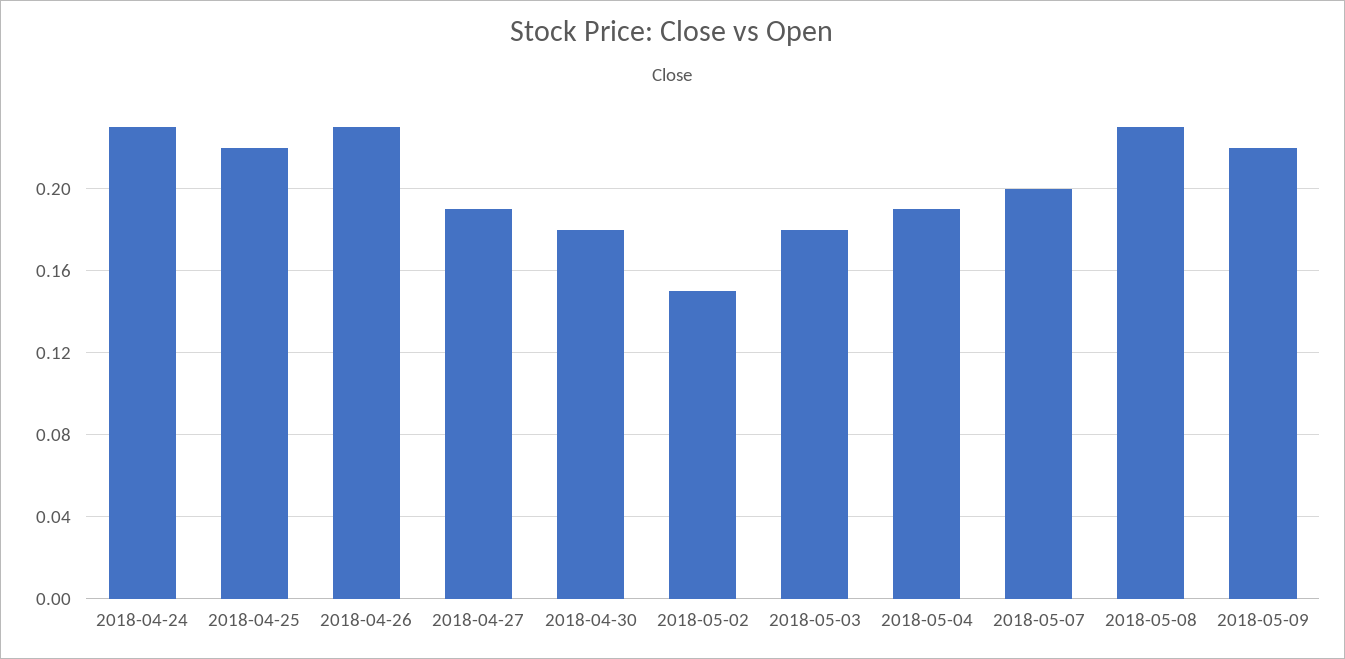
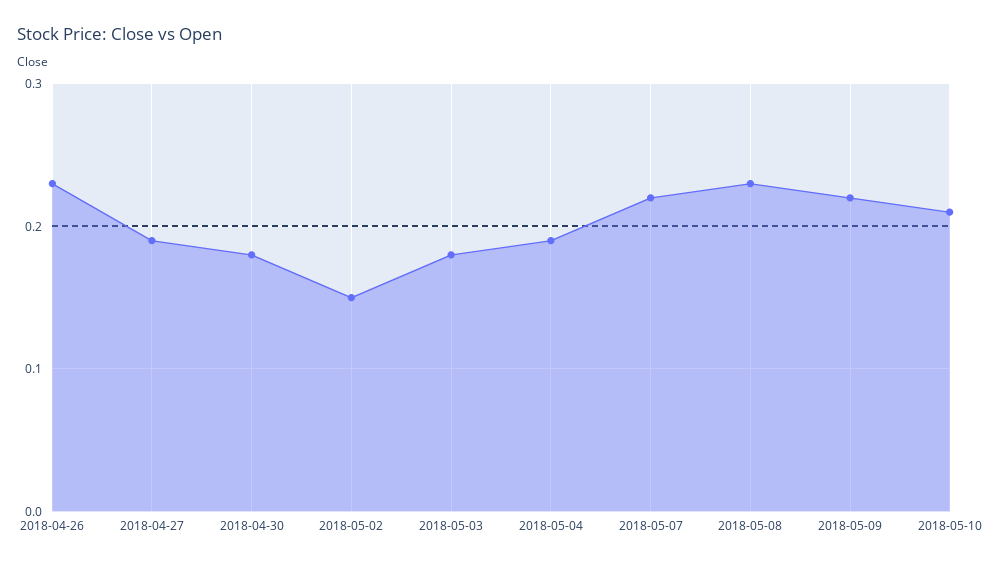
2018-04-24: 0.23 -> none
2018-04-25: 0.22 -> none
2018-05-07: 0.2 -> 0.22
2018-05-10: none -> 0.21

